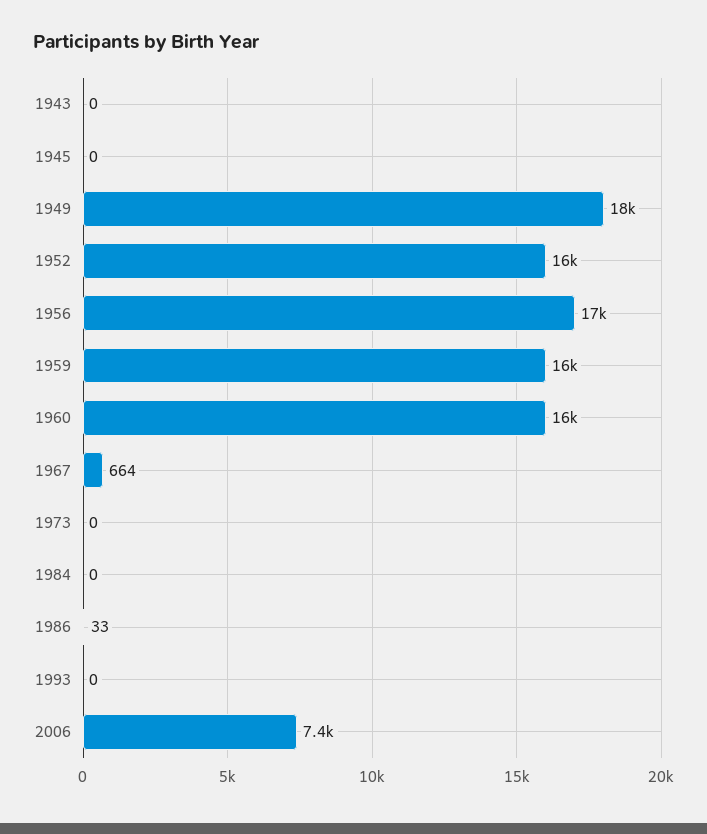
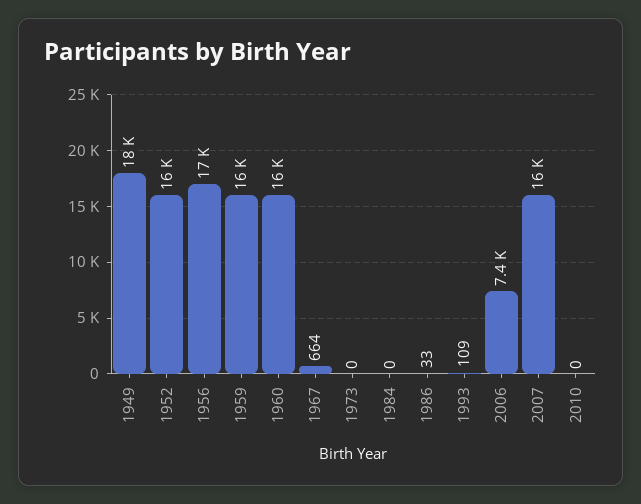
1943: 0 -> none
1945: 0 -> none
1993: 0 -> 109
2007: none -> 16000
2010: none -> 0

